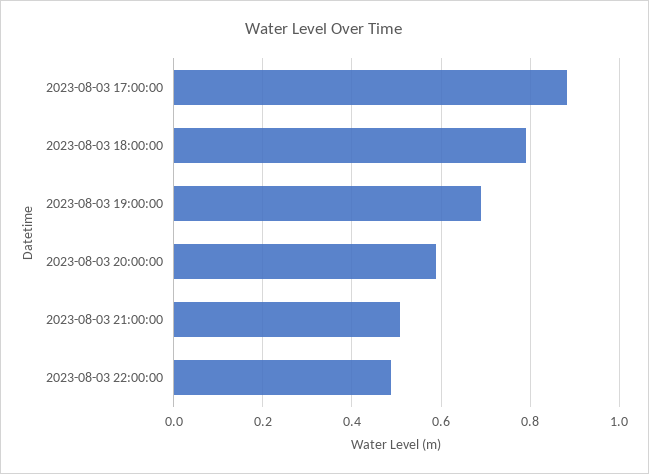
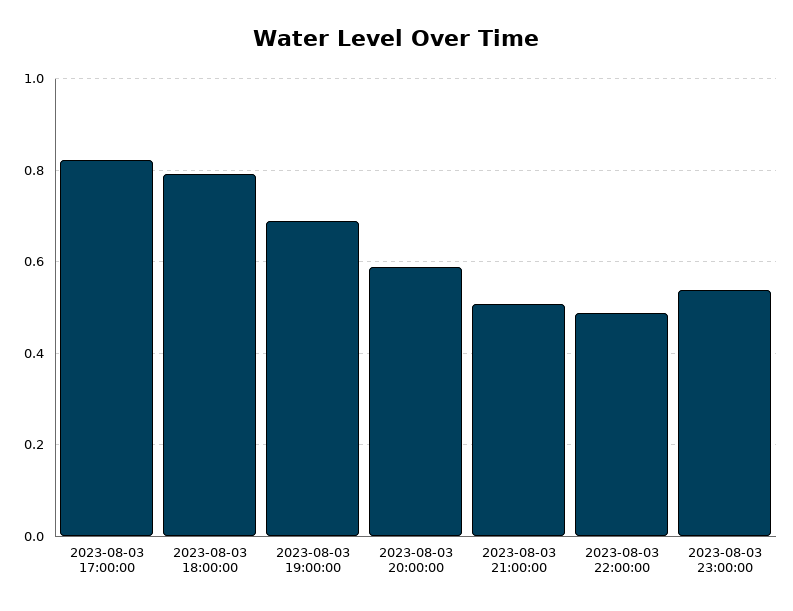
2023-08-03 17:00:00: 0.88 -> 0.82
2023-08-03 23:00:00: none -> 0.54

